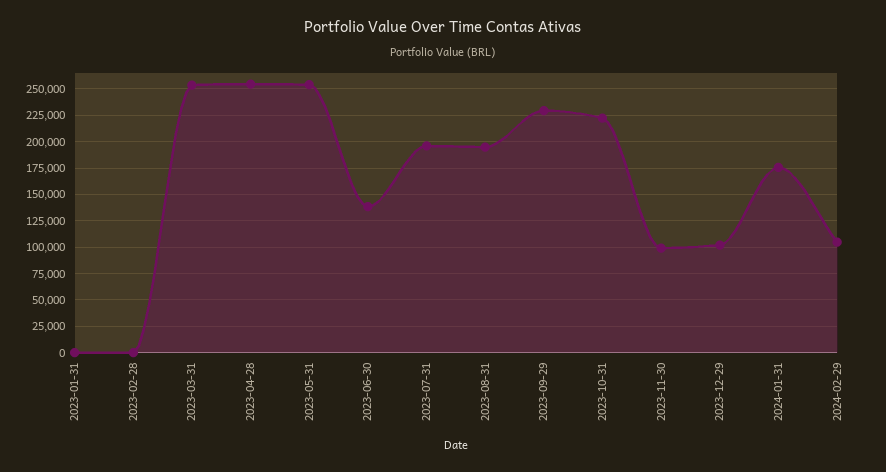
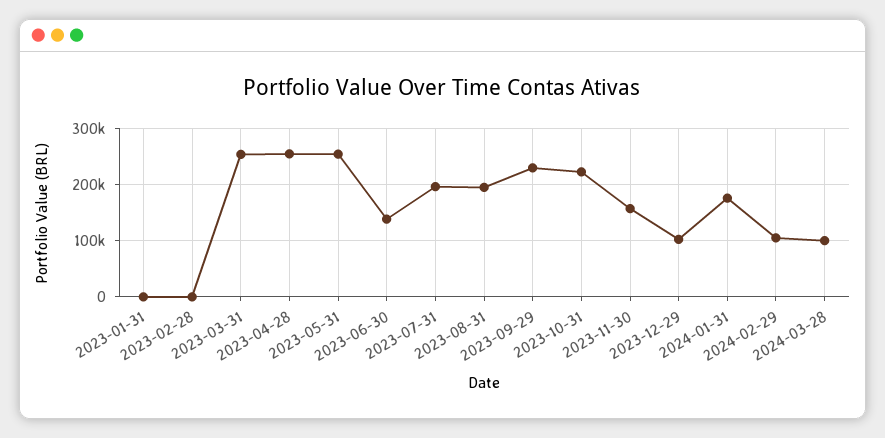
2023-11-30: 100000 -> 160000
2024-03-28: none -> 100000

